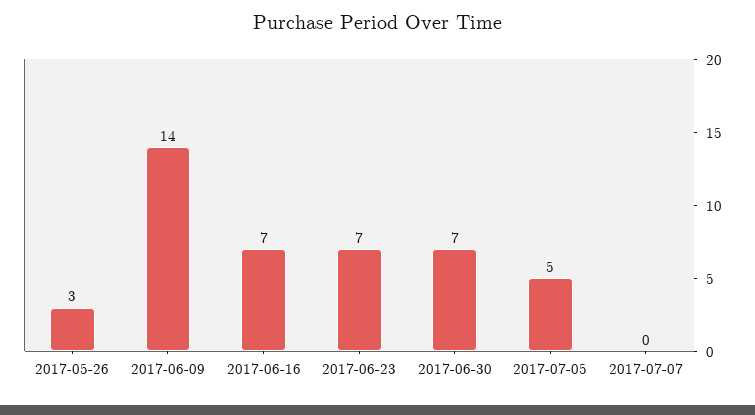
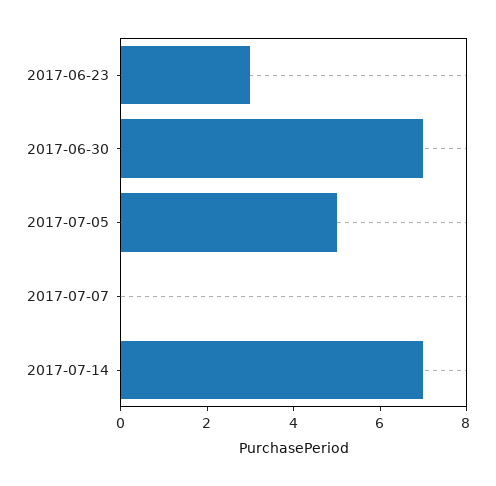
2017-05-26: 3 -> none
2017-06-09: 14 -> none
2017-06-16: 7 -> none
2017-06-23: 7 -> 3
2017-07-14: none -> 7

